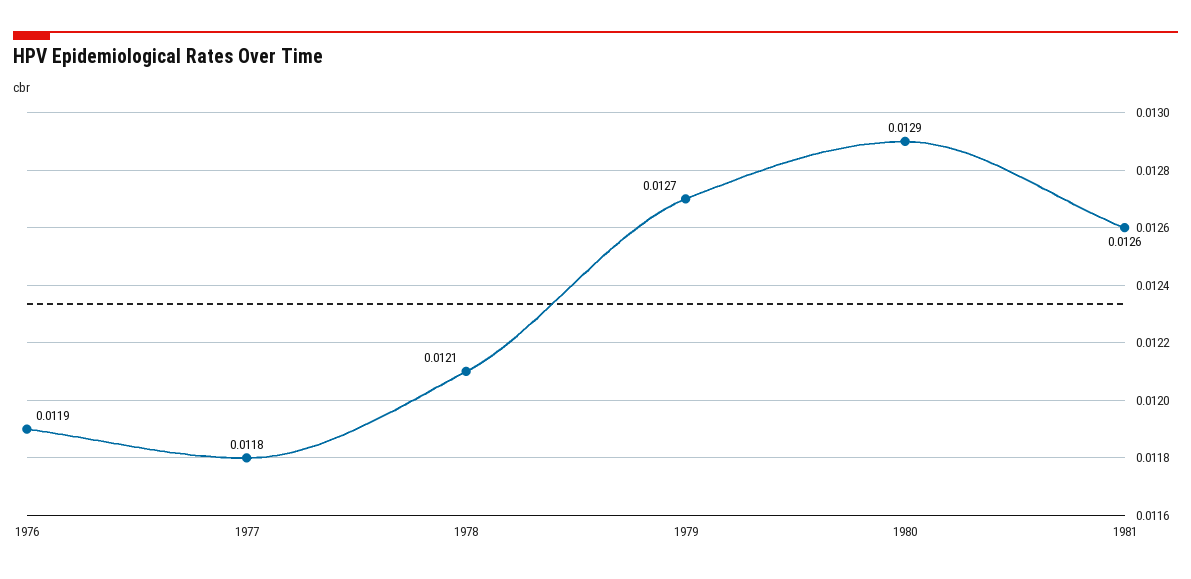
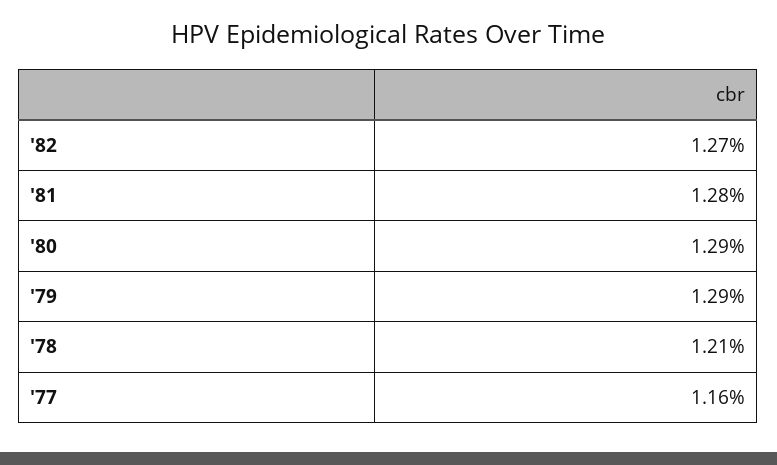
1976: 0.0119 -> none
1977: 0.0118 -> 0.0116
1979: 0.0127 -> 0.0129
1981: 0.0126 -> 0.0128
'82: none -> 0.0127

